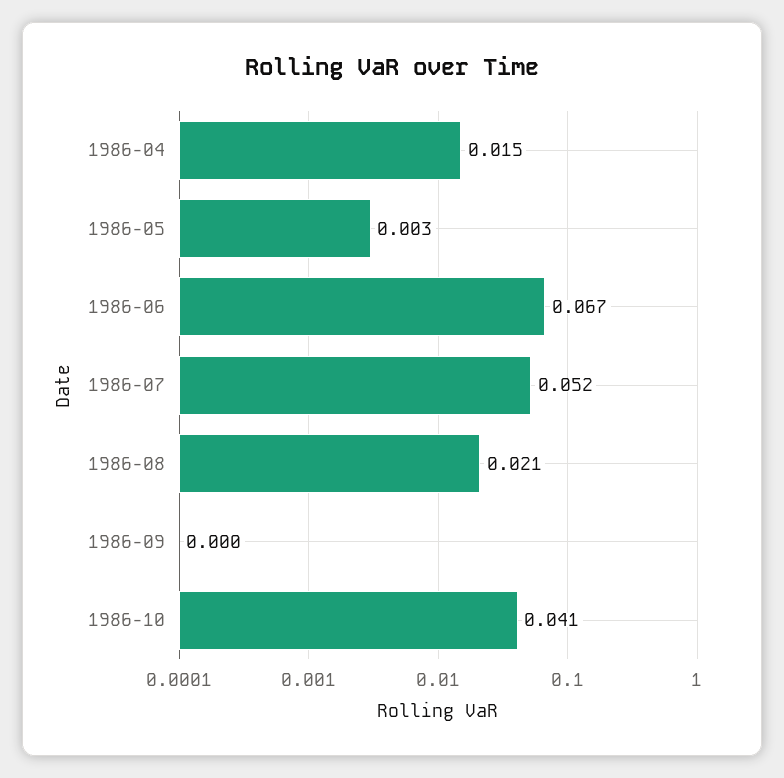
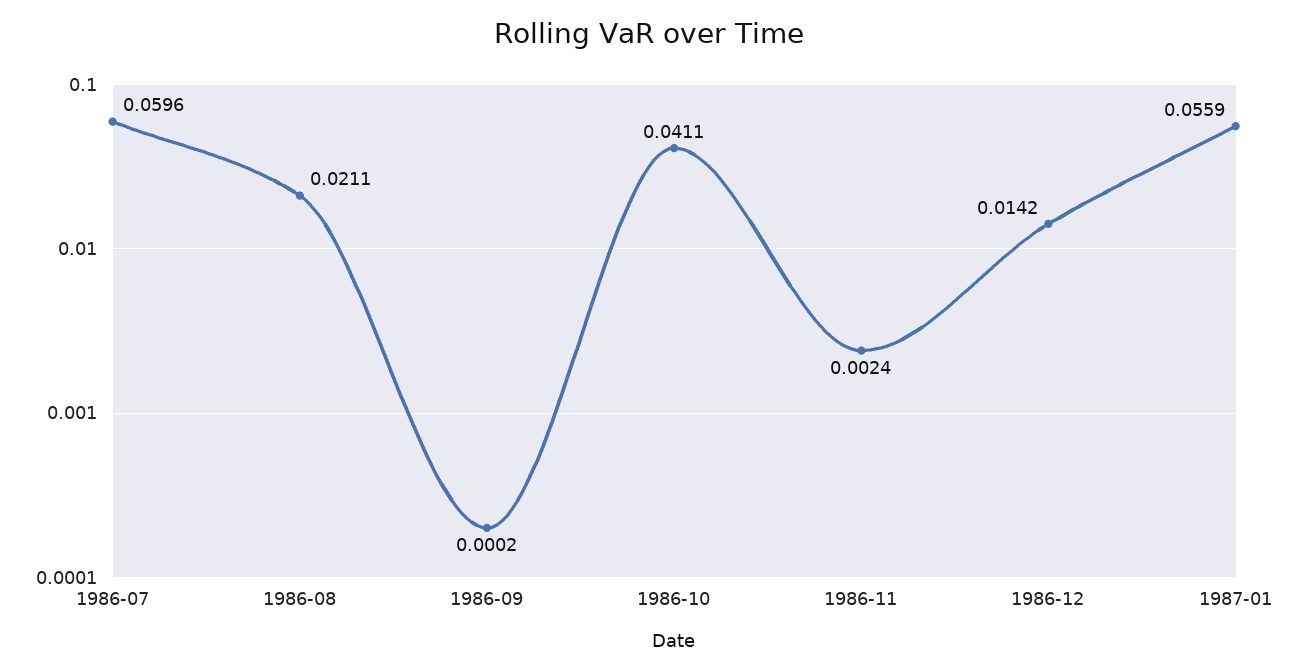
1986-04: 0.015 -> none
1986-05: 0.003 -> none
1986-06: 0.067 -> none
1986-07: 0.052 -> 0.0596
1986-11: none -> 0.0024
1986-12: none -> 0.0142
1987-01: none -> 0.0559

